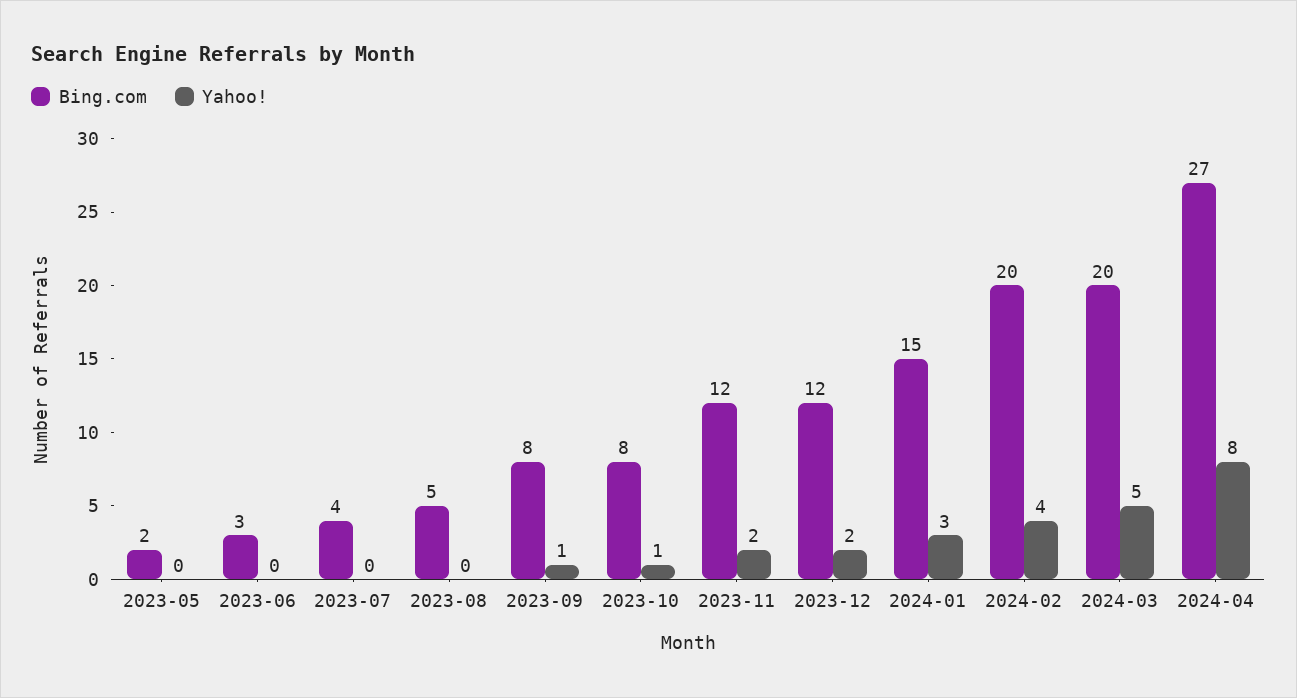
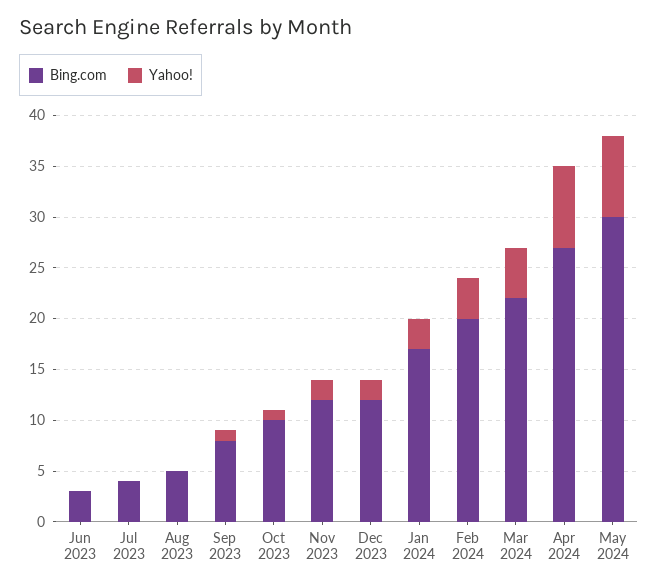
Bing.com, 2023-05: 2 -> none
Yahoo!, 2023-05: 0 -> none
Bing.com, 2023-10: 8 -> 10
Bing.com, 2024-01: 15 -> 17
Bing.com, 2024-03: 20 -> 22
Bing.com, May 2024: none -> 30
Yahoo!, May 2024: none -> 8

